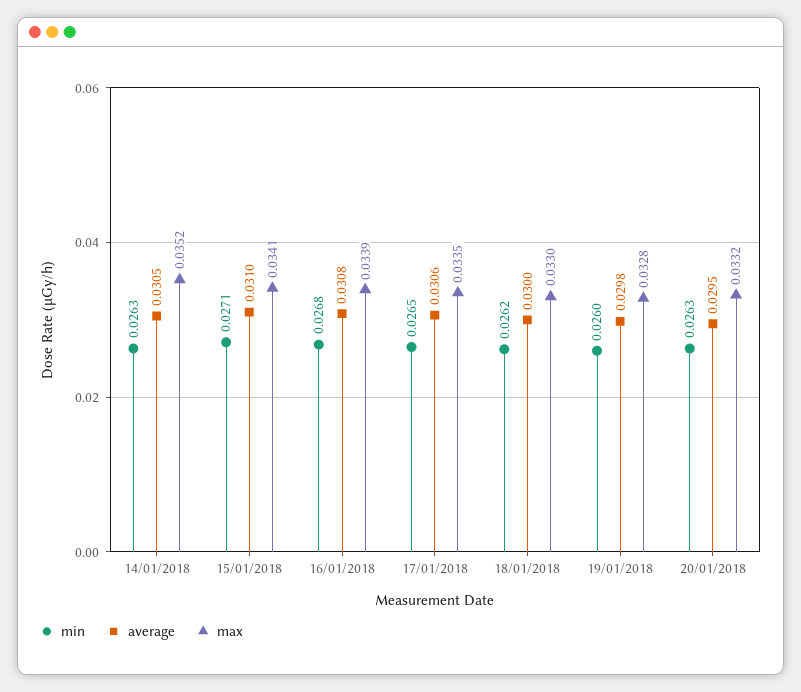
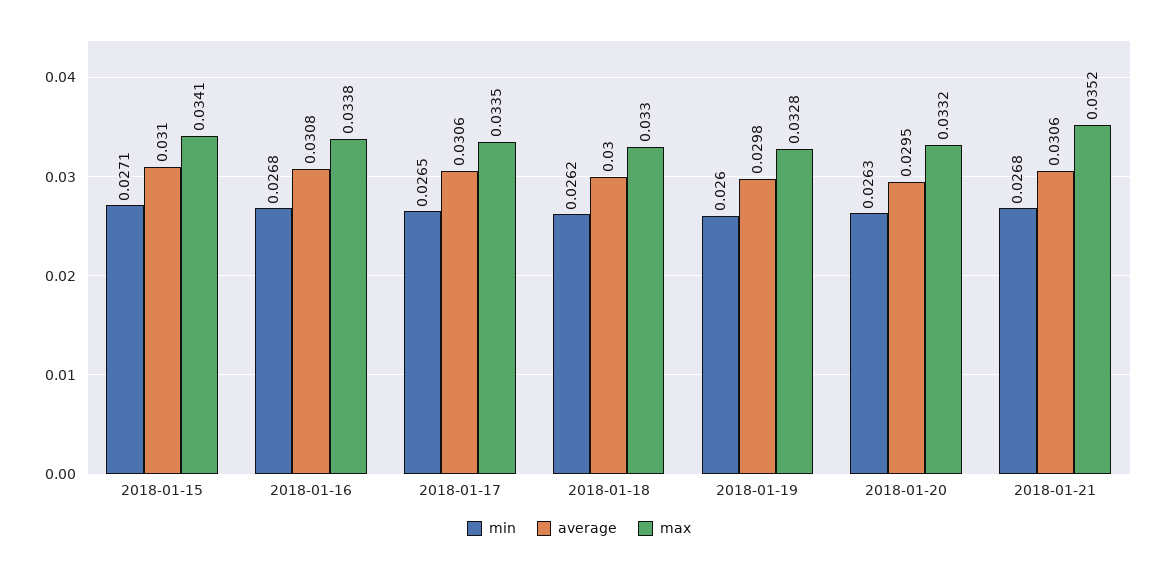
min, 14/01/2018: 0.0263 -> none
average, 14/01/2018: 0.0305 -> none
max, 14/01/2018: 0.0352 -> none
max, 16/01/2018: 0.0339 -> 0.0338
min, 2018-01-21: none -> 0.0268
average, 2018-01-21: none -> 0.0306
max, 2018-01-21: none -> 0.0352

